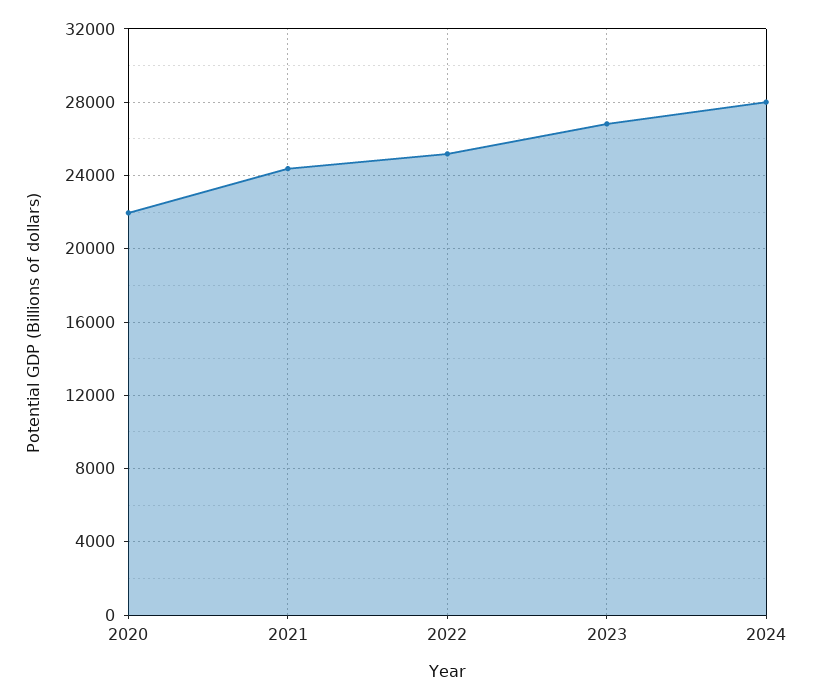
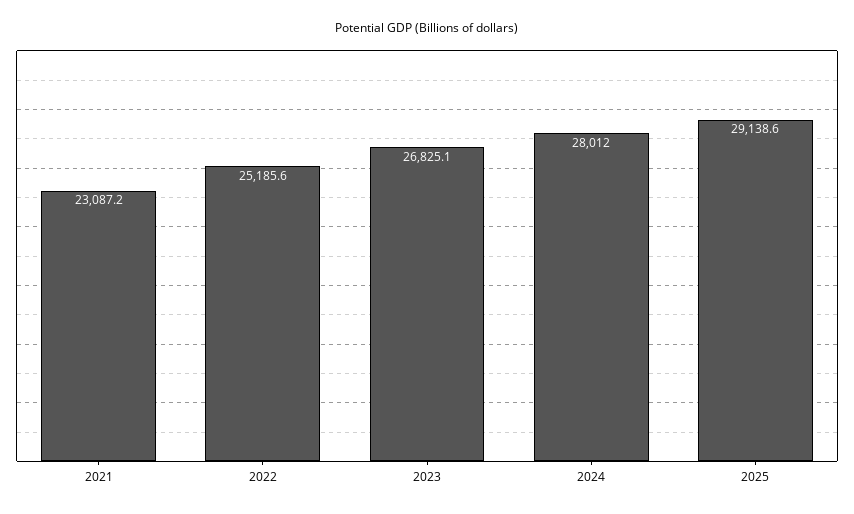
2020: 22000 -> none
2021: 24500 -> 23087.2
2025: none -> 29138.6

